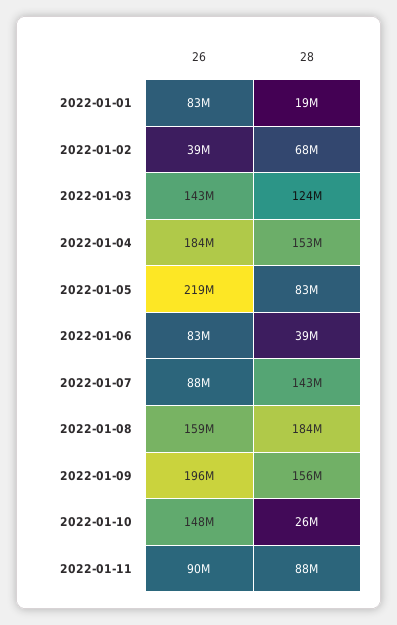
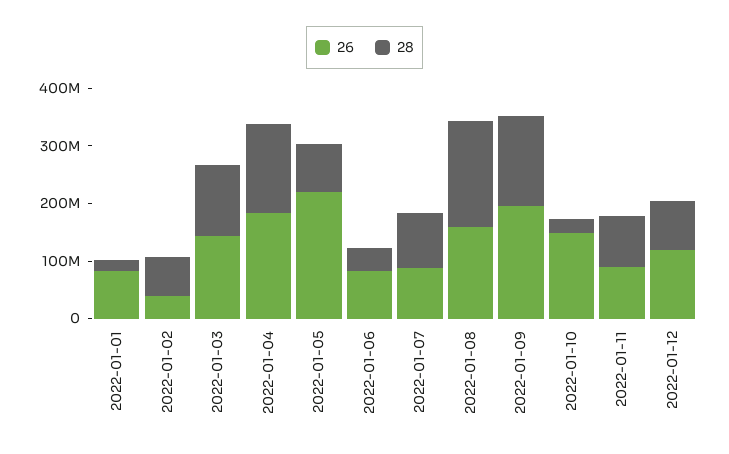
28, 2022-01-07: 143000000 -> 100000000
26, 2022-01-12: none -> 120000000
28, 2022-01-12: none -> 80000000

